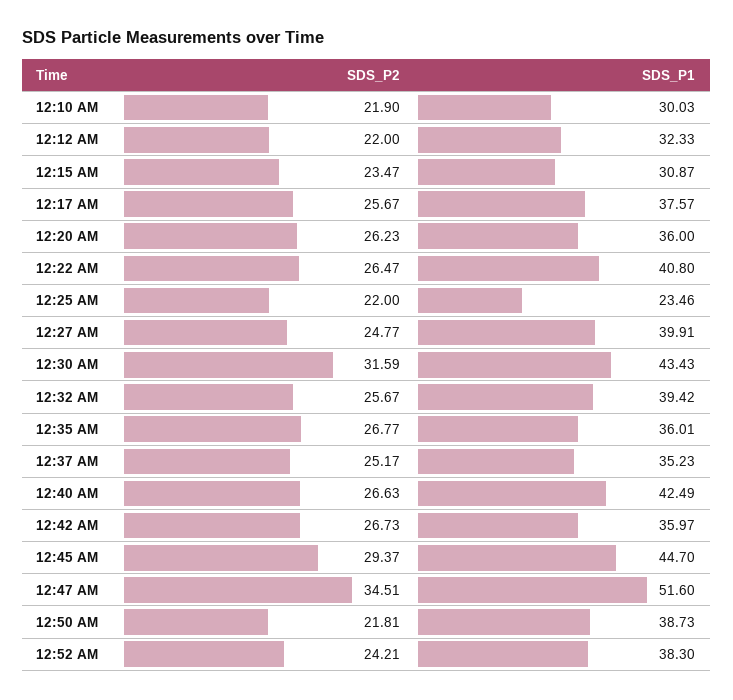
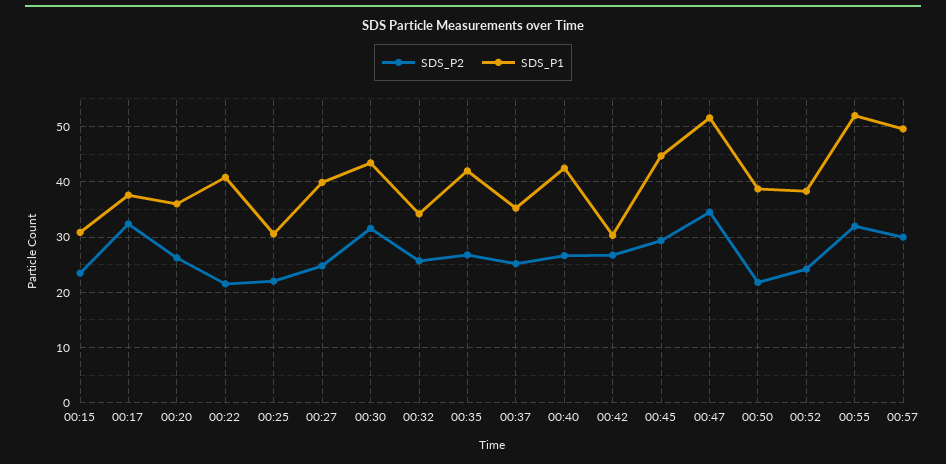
SDS_P2, 12:10 AM: 21.9 -> none
SDS_P1, 12:10 AM: 30.03 -> none
SDS_P2, 12:12 AM: 22 -> none
SDS_P1, 12:12 AM: 32.33 -> none
SDS_P2, 12:17 AM: 25.67 -> 32
SDS_P2, 12:22 AM: 26.47 -> 22
SDS_P1, 12:25 AM: 23.46 -> 30
SDS_P1, 12:32 AM: 39.42 -> 34
SDS_P1, 12:35 AM: 36.01 -> 42
SDS_P1, 12:42 AM: 35.97 -> 30
SDS_P2, 00:55: none -> 32
SDS_P1, 00:55: none -> 52
SDS_P2, 00:57: none -> 30
SDS_P1, 00:57: none -> 50

